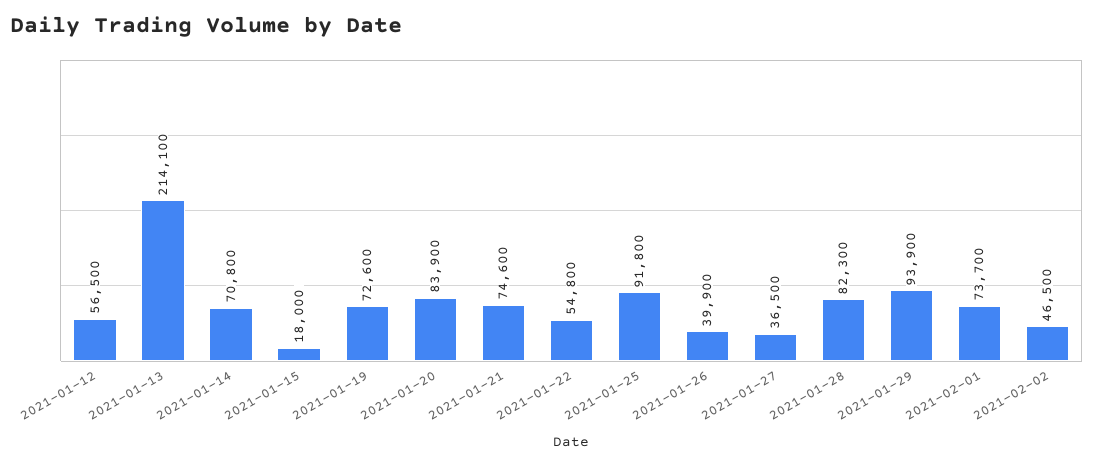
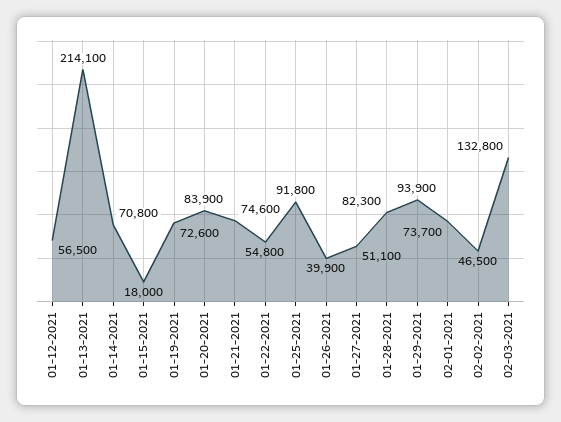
2021-01-27: 36500 -> 51100
02-03-2021: none -> 132800

